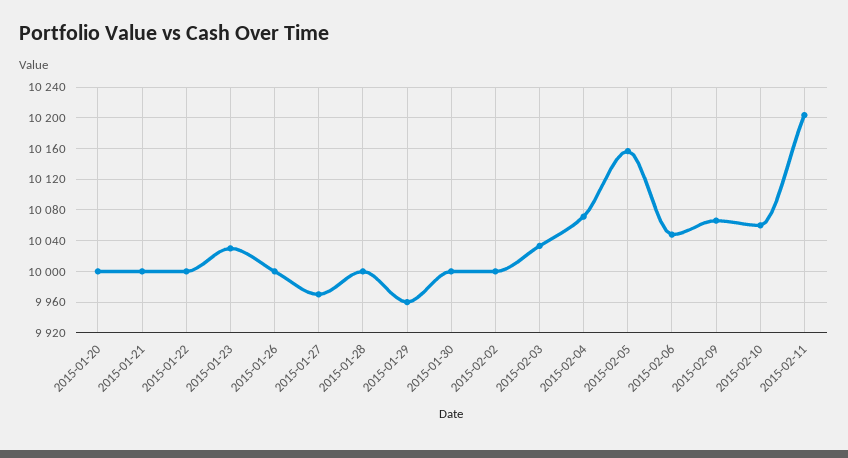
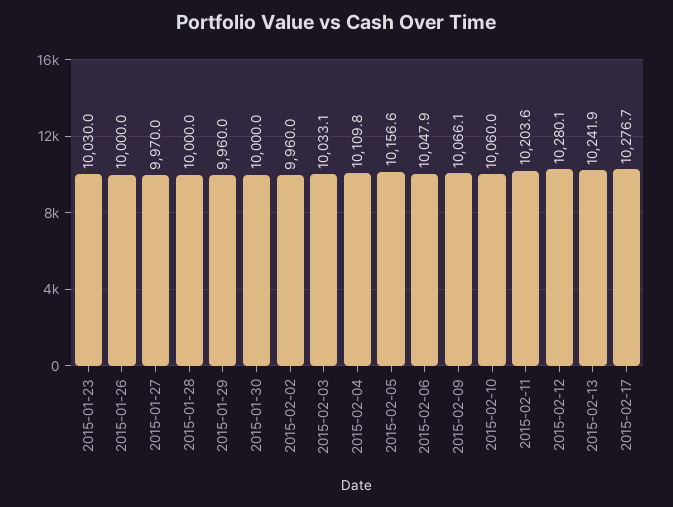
2015-01-20: 10000 -> none
2015-01-21: 10000 -> none
2015-01-22: 10000 -> none
2015-02-02: 10000 -> 9960
2015-02-04: 10070 -> 10109.8
2015-02-12: none -> 10280.1
2015-02-13: none -> 10241.9
2015-02-17: none -> 10276.7

